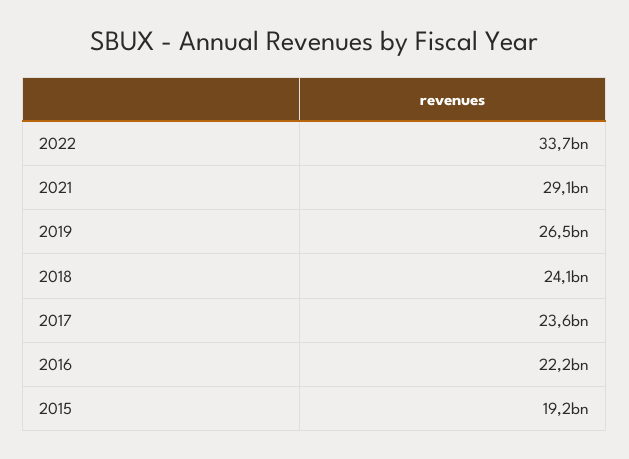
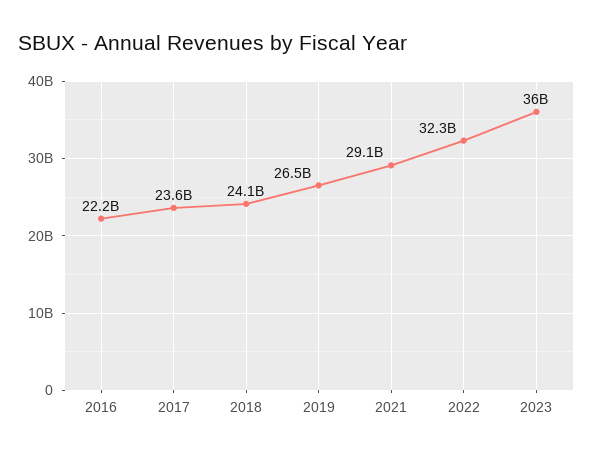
2022: 33700000000 -> 32300000000
2015: 19200000000 -> none
2023: none -> 36000000000

